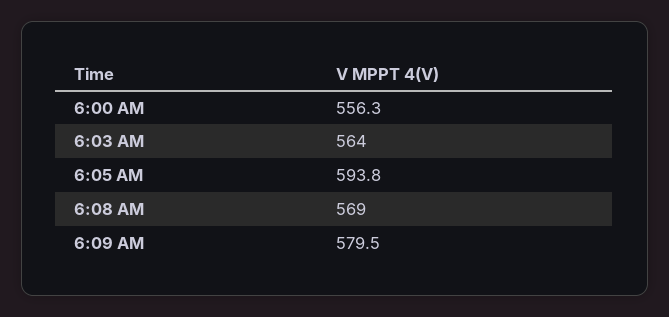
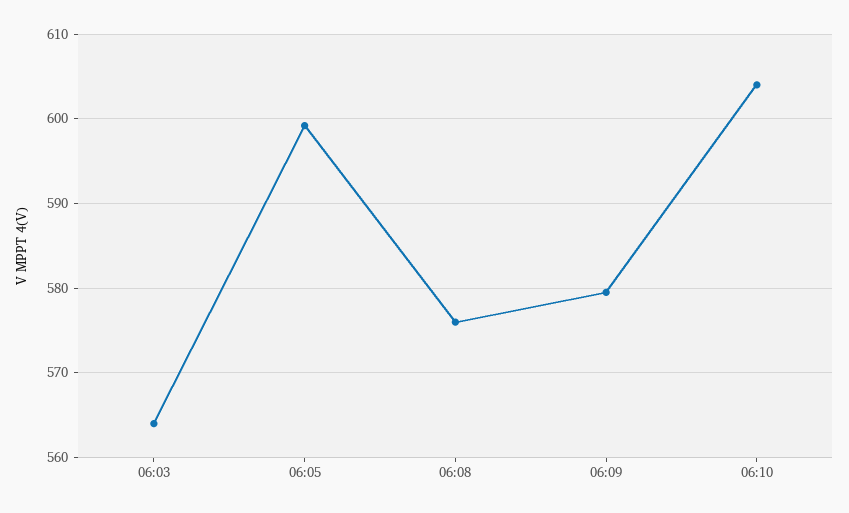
6:00 AM: 556.3 -> none
6:05 AM: 593.8 -> 599
6:08 AM: 569 -> 576
06:10: none -> 604

